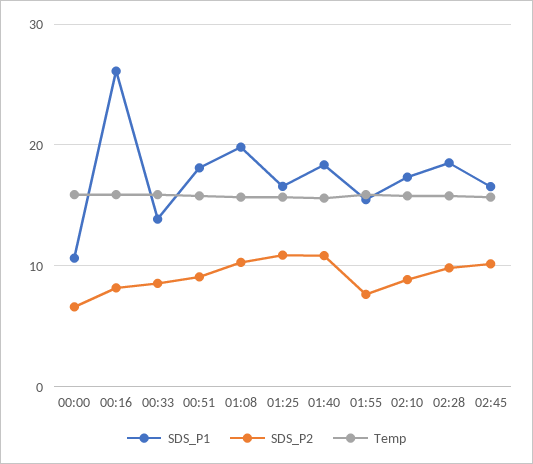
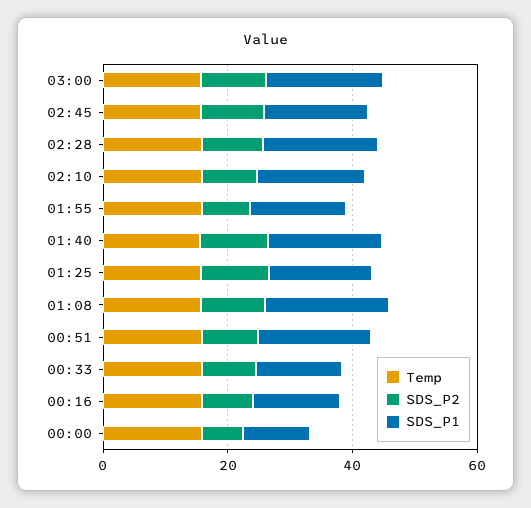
SDS_P1, 00:16: 26 -> 15
Temp, 03:00: none -> 15
SDS_P2, 03:00: none -> 10
SDS_P1, 03:00: none -> 20

